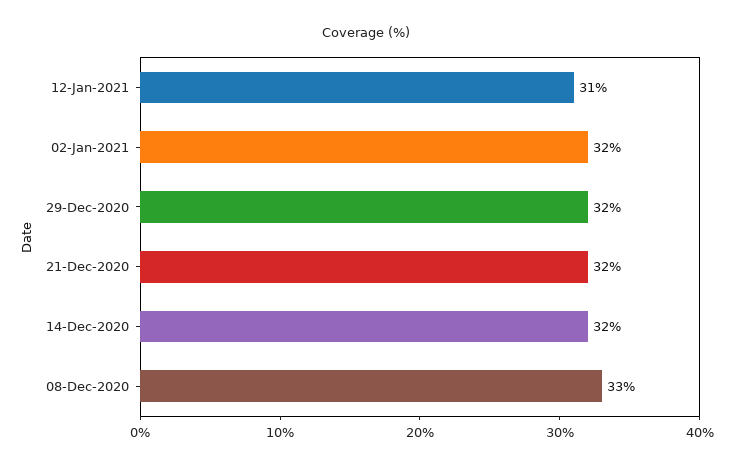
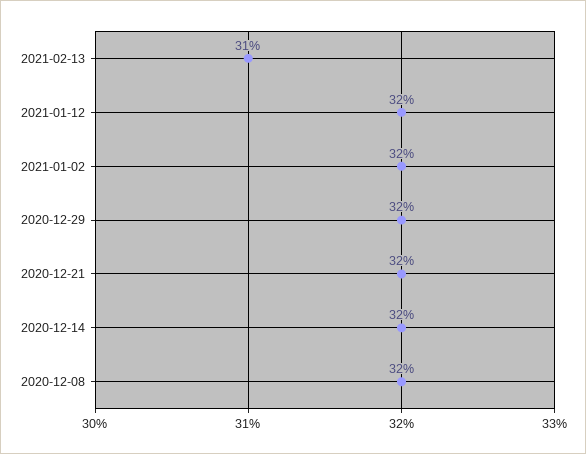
12-Jan-2021: 31 -> 32
08-Dec-2020: 33 -> 32
2021-02-13: none -> 31

